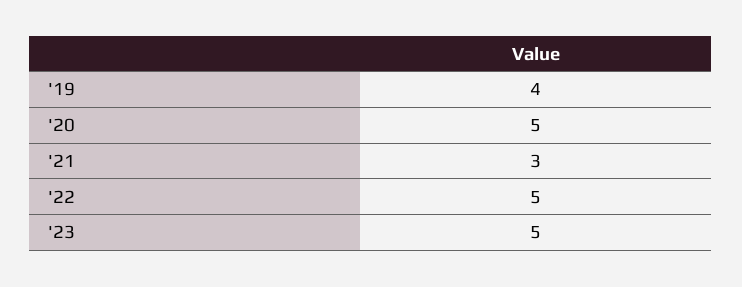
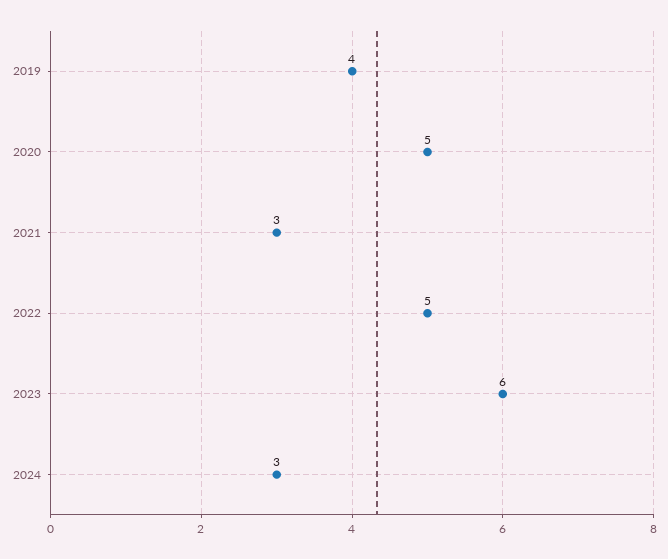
'23: 5 -> 6
2024: none -> 3

